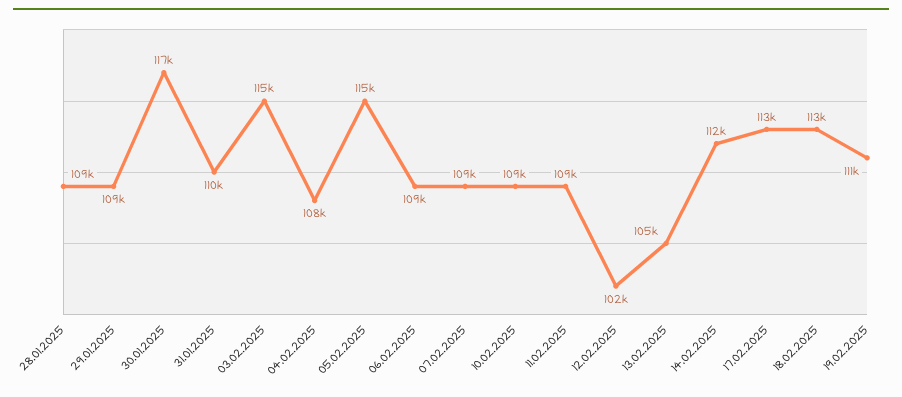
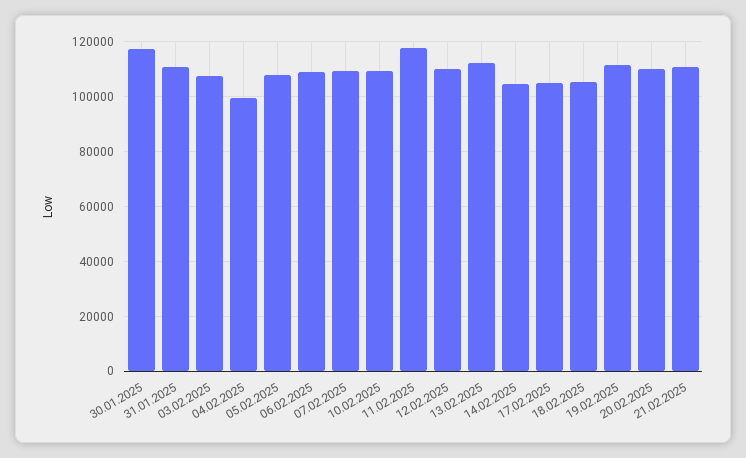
28.01.2025: 109000 -> none
29.01.2025: 109000 -> none
03.02.2025: 115000 -> 107500
04.02.2025: 108000 -> 100000
05.02.2025: 115000 -> 107500
11.02.2025: 109000 -> 117500
12.02.2025: 102000 -> 110000
13.02.2025: 105000 -> 112500
14.02.2025: 112000 -> 105000
17.02.2025: 113000 -> 105000
18.02.2025: 113000 -> 105000
20.02.2025: none -> 110000
21.02.2025: none -> 110000

